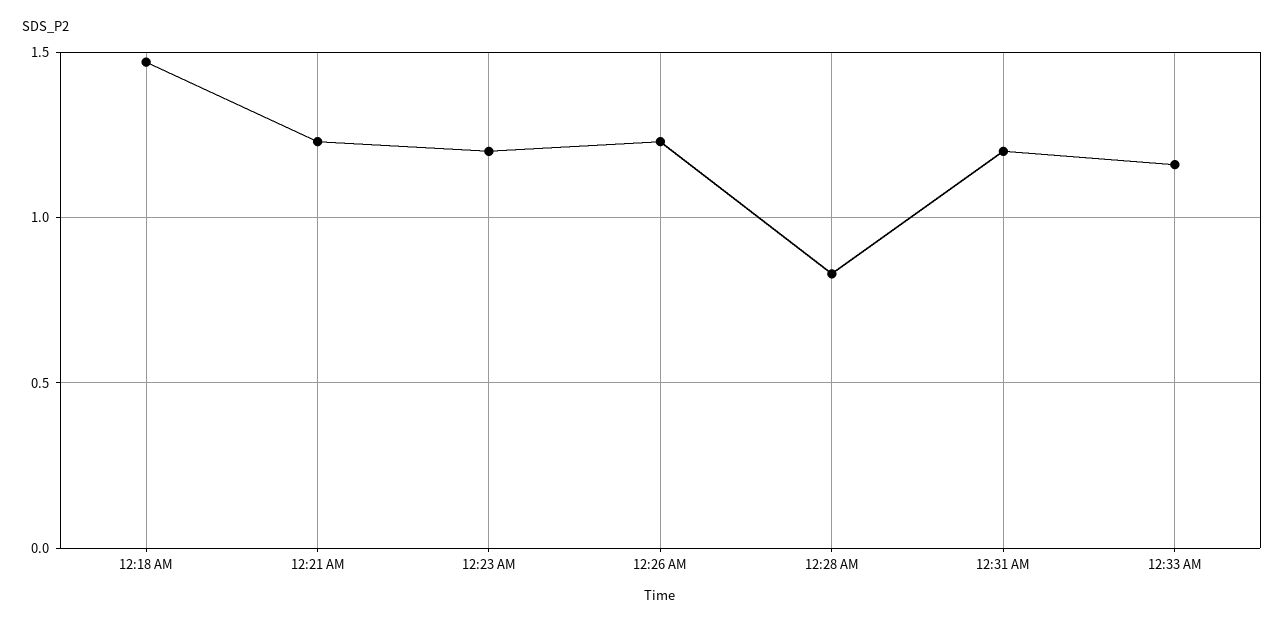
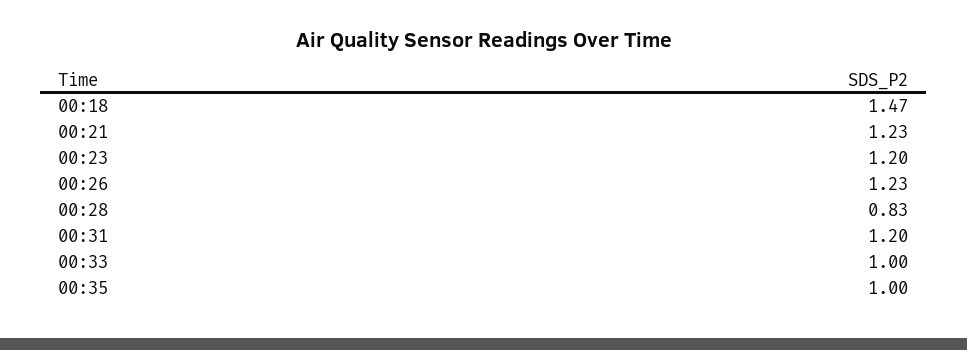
12:33 AM: 1.15 -> 1
00:35: none -> 1

